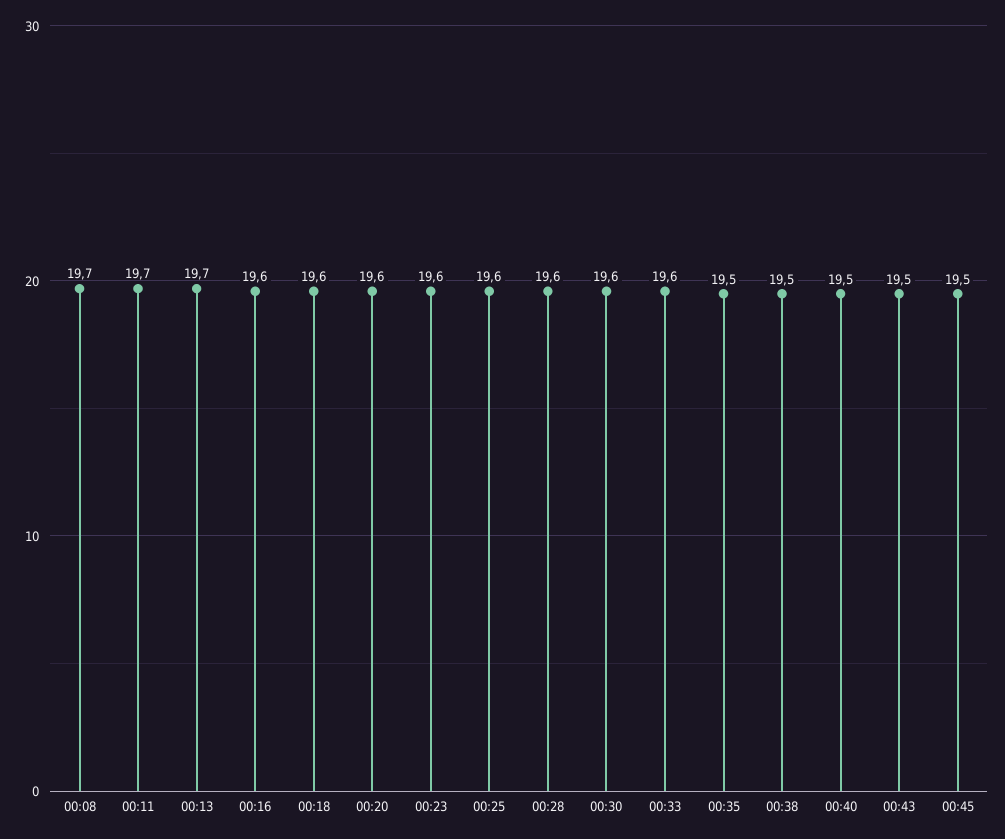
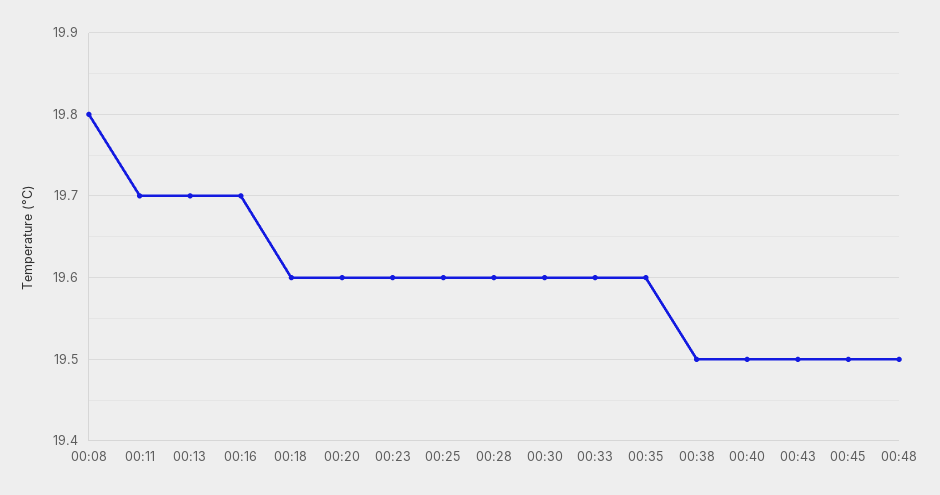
00:08: 19.7 -> 19.8
00:16: 19.6 -> 19.7
00:35: 19.5 -> 19.6
00:48: none -> 19.5

